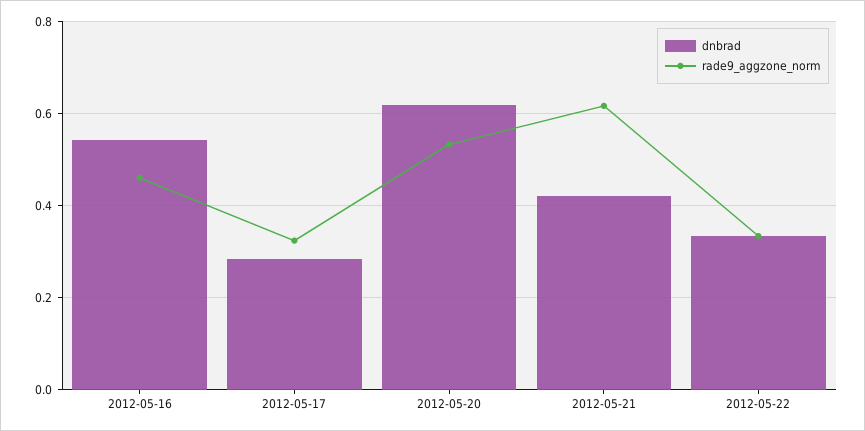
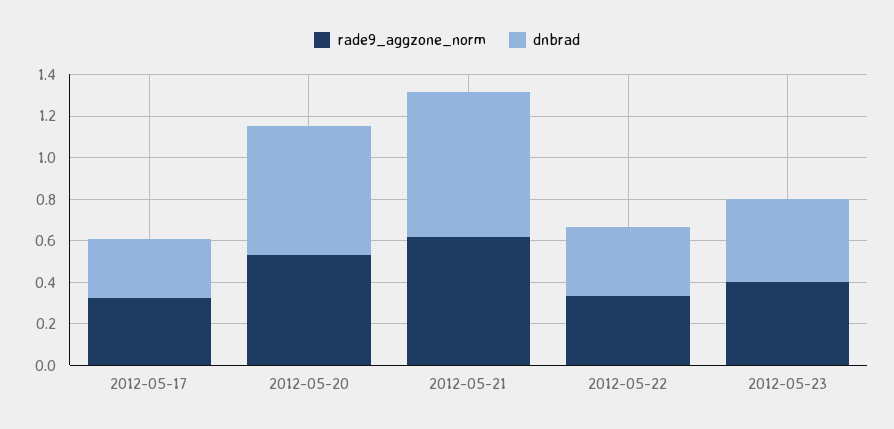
dnbrad, 2012-05-16: 0.54 -> none
rade9_aggzone_norm, 2012-05-16: 0.46 -> none
dnbrad, 2012-05-21: 0.42 -> 0.7
rade9_aggzone_norm, 2012-05-23: none -> 0.4
dnbrad, 2012-05-23: none -> 0.4

